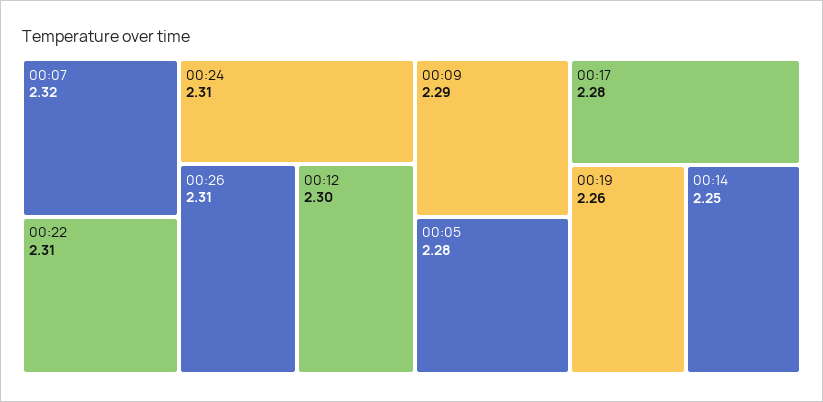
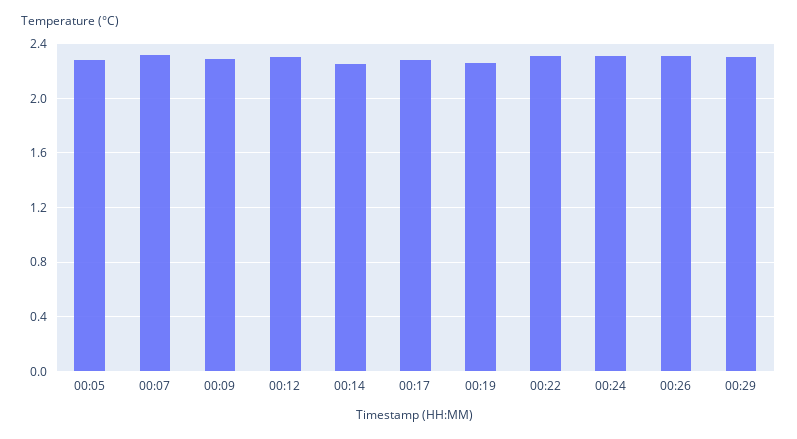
00:29: none -> 2.3

